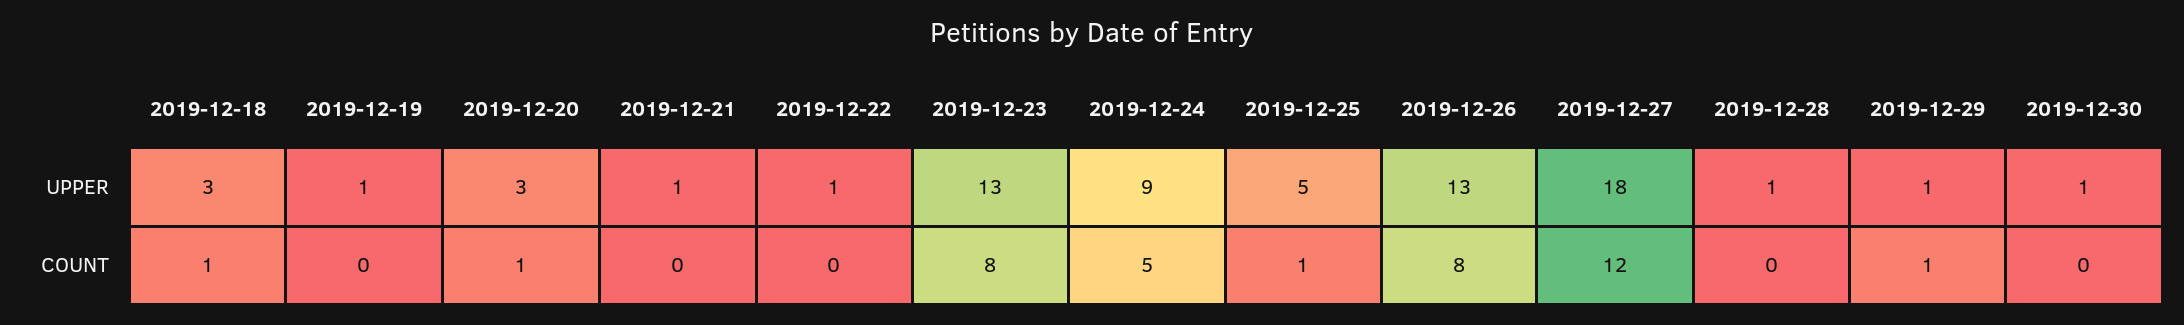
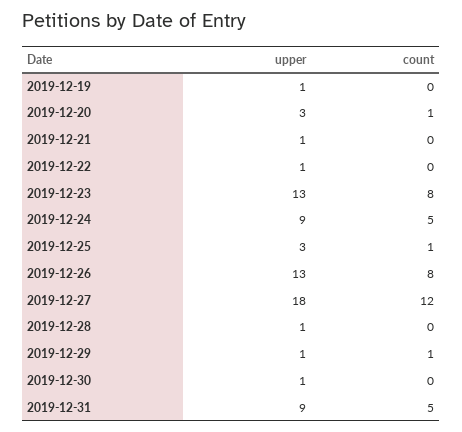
2019-12-18, UPPER: 3 -> none
2019-12-25, UPPER: 5 -> 3
2019-12-18, COUNT: 1 -> none
2019-12-31, UPPER: none -> 9
2019-12-31, COUNT: none -> 5

